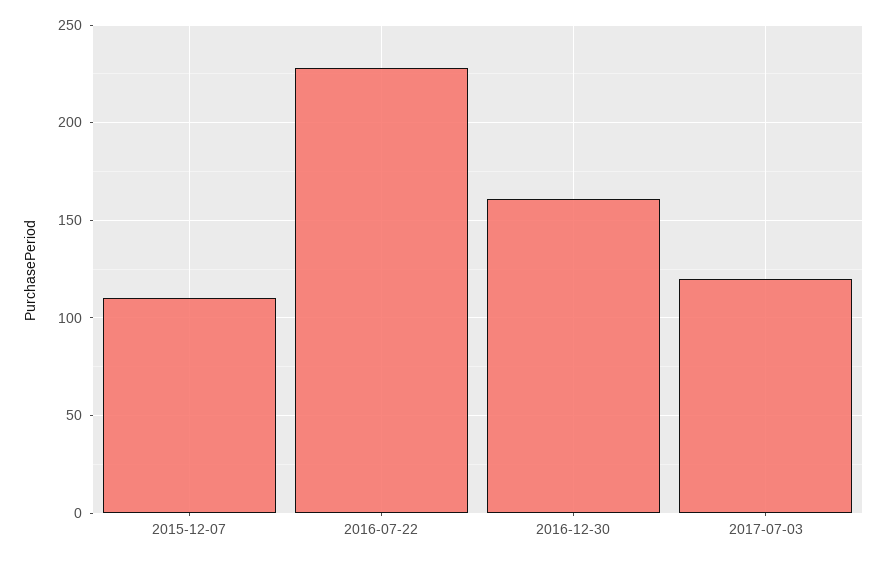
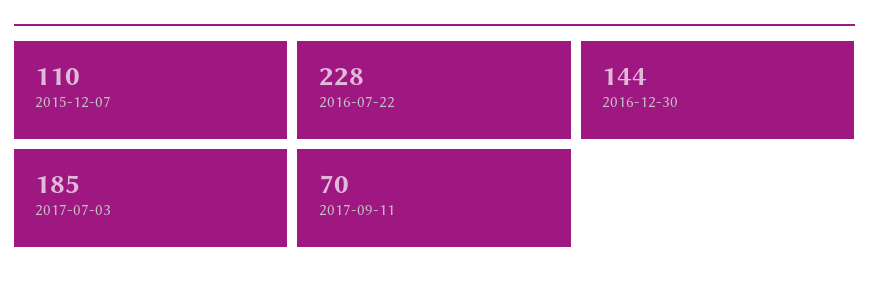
2016-12-30: 160 -> 144
2017-07-03: 120 -> 185
2017-09-11: none -> 70

